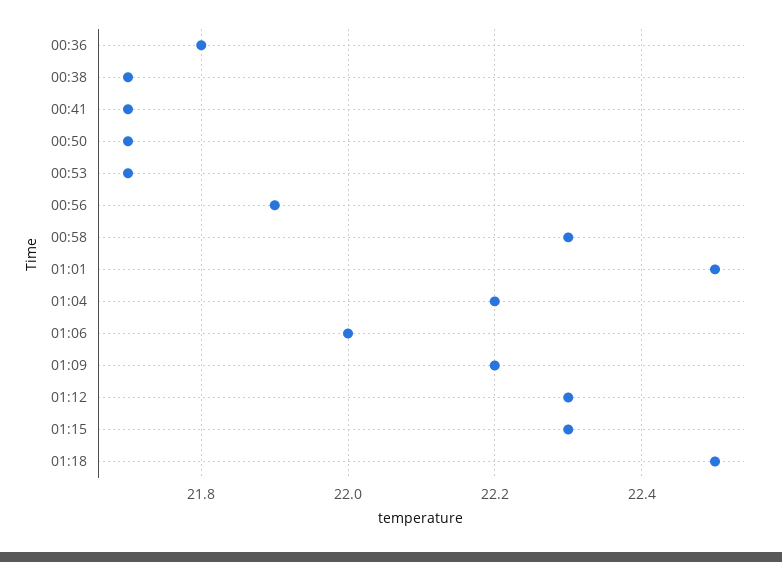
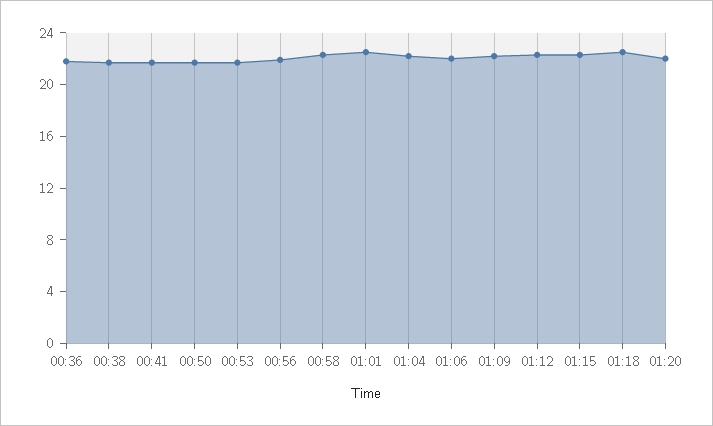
01:20: none -> 22

